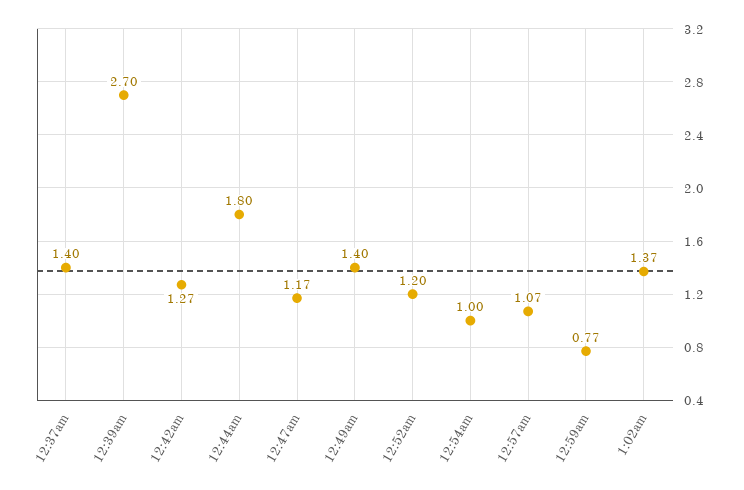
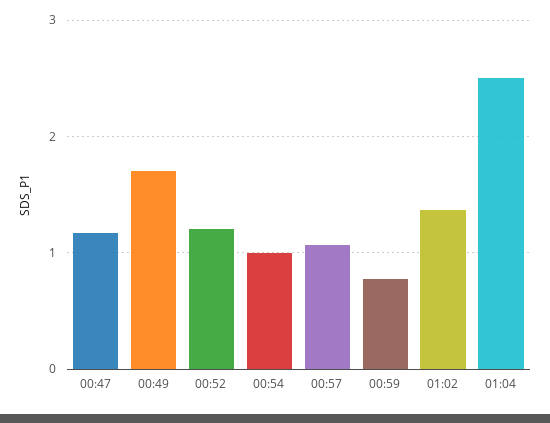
12:37am: 1.4 -> none
12:39am: 2.7 -> none
12:42am: 1.27 -> none
12:44am: 1.8 -> none
12:49am: 1.4 -> 1.7
01:04: none -> 2.5

